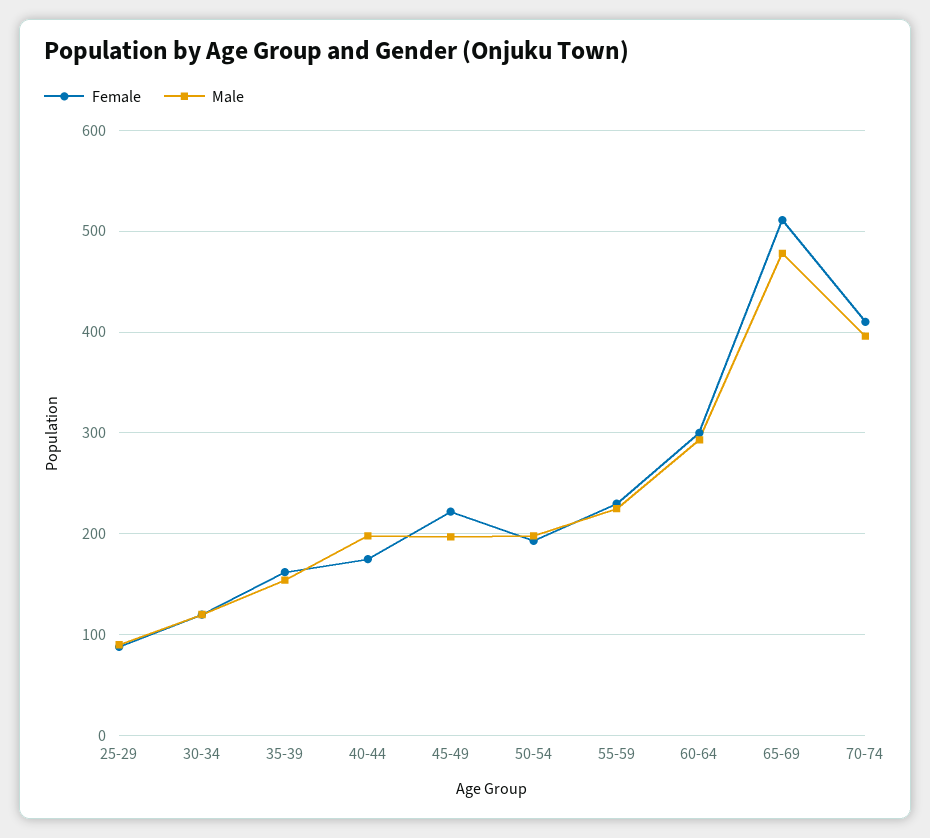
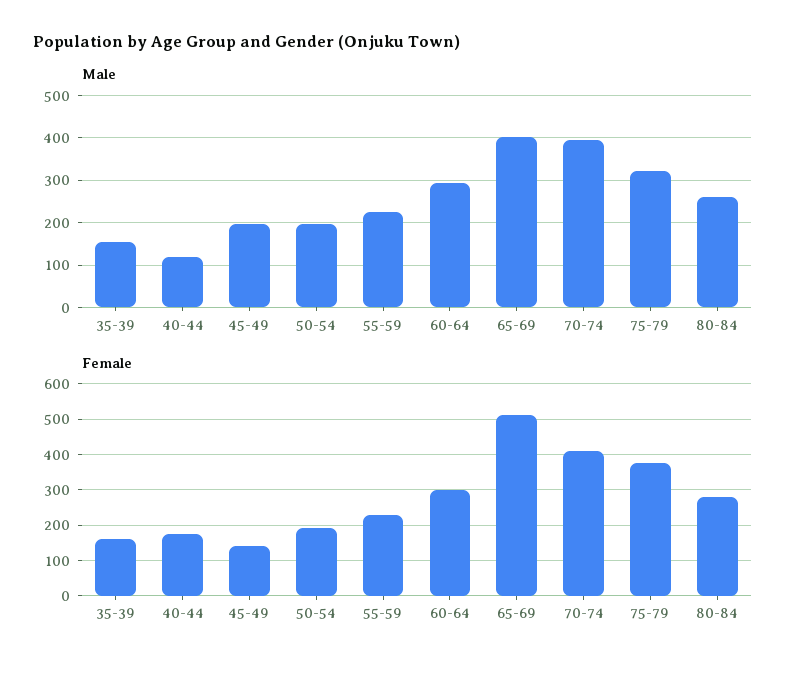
Female, 25-29: 90 -> none
Male, 25-29: 90 -> none
Female, 30-34: 120 -> none
Male, 30-34: 120 -> none
Male, 40-44: 200 -> 120
Female, 45-49: 220 -> 140
Male, 65-69: 480 -> 400
Male, 75-79: none -> 320
Male, 80-84: none -> 260
Female, 75-79: none -> 380
Female, 80-84: none -> 280

